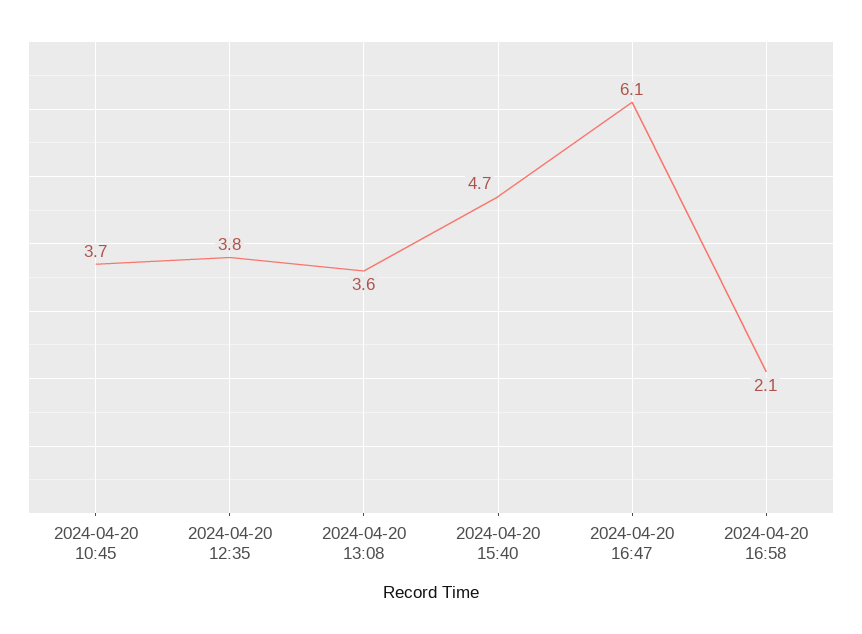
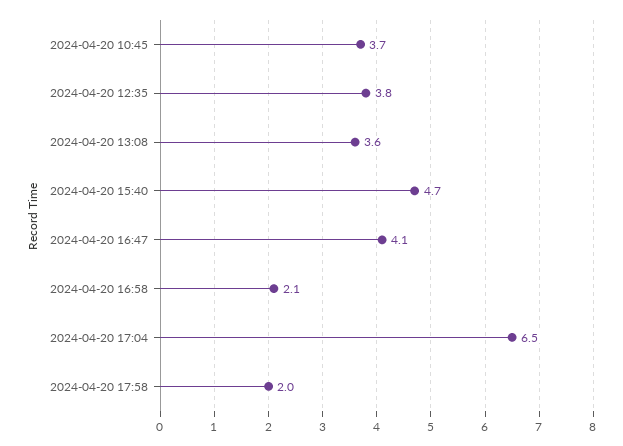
2024-04-20 16:47: 6.1 -> 4.1
2024-04-20 17:04: none -> 6.5
2024-04-20 17:58: none -> 2

